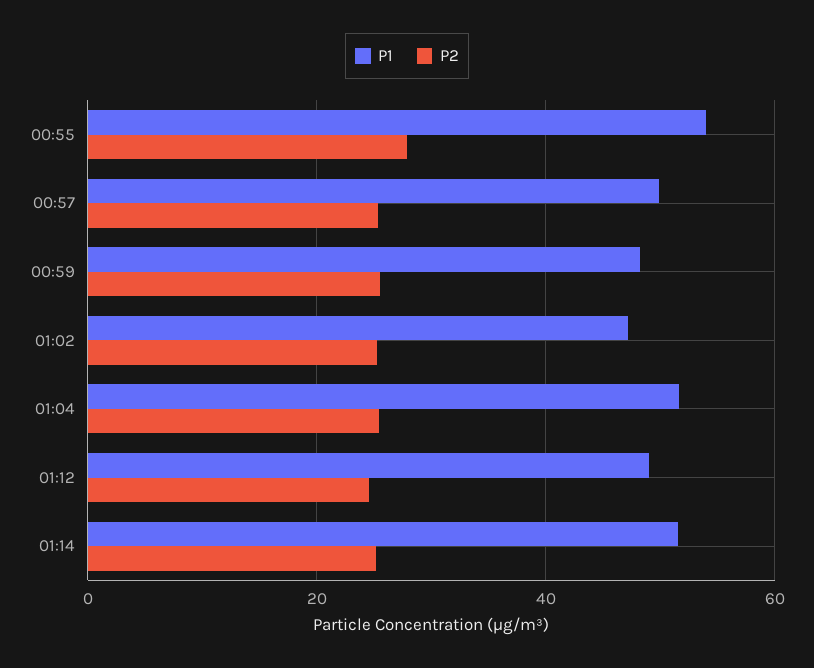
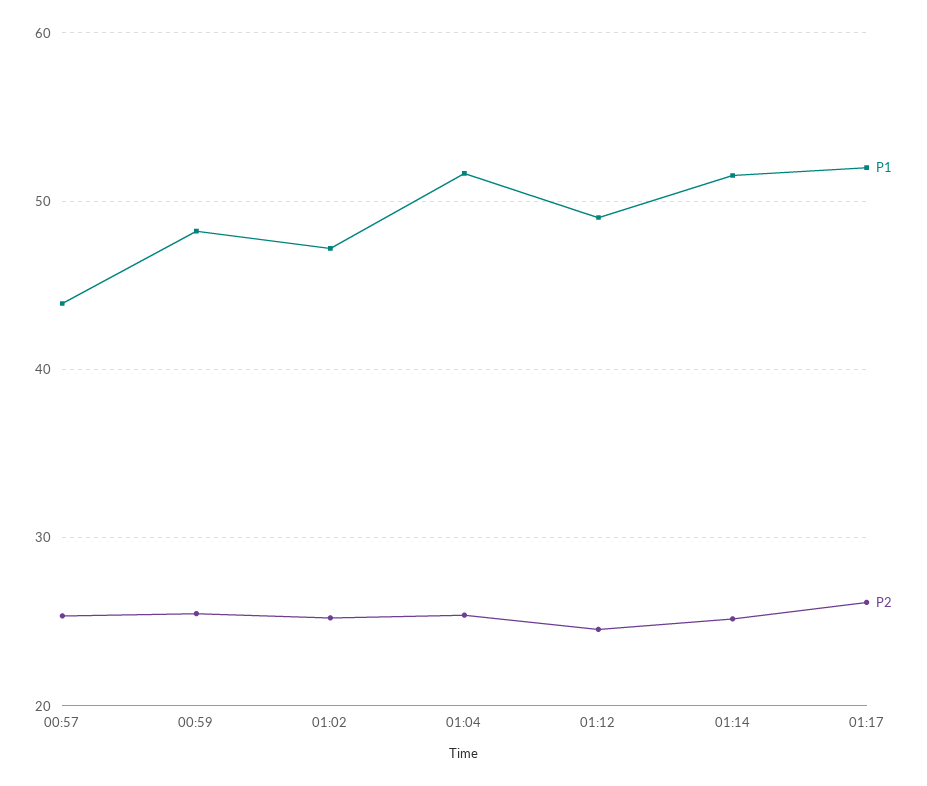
P1, 00:55: 54 -> none
P2, 00:55: 28 -> none
P1, 00:57: 50 -> 44
P1, 01:17: none -> 52
P2, 01:17: none -> 26

